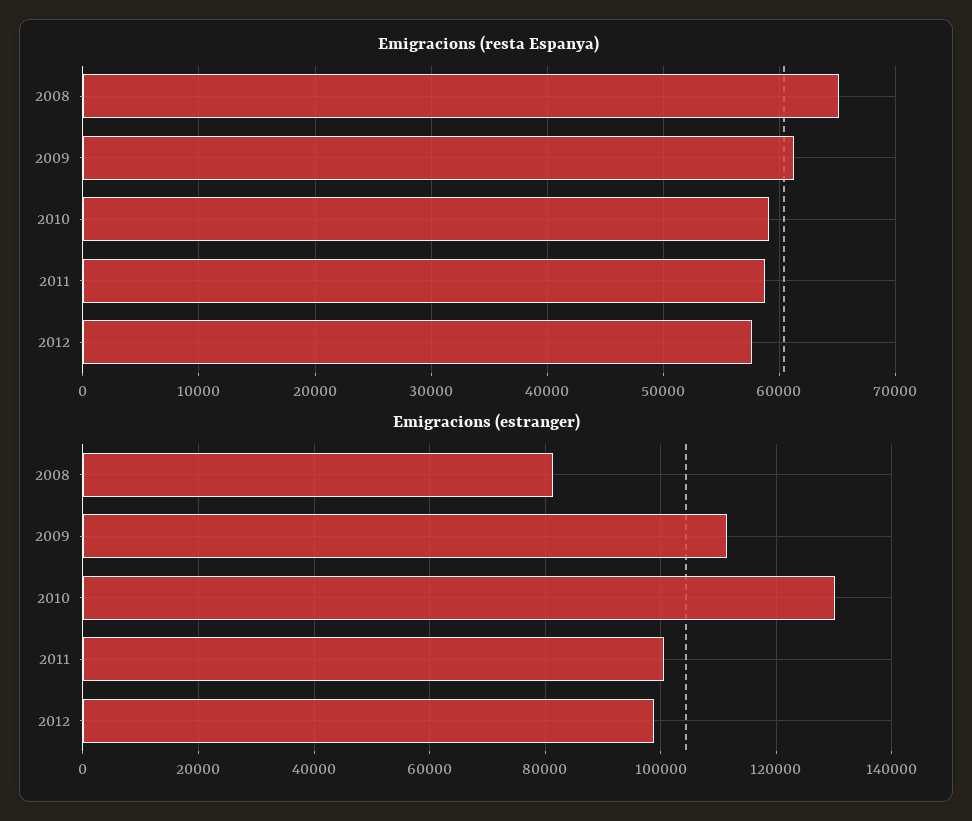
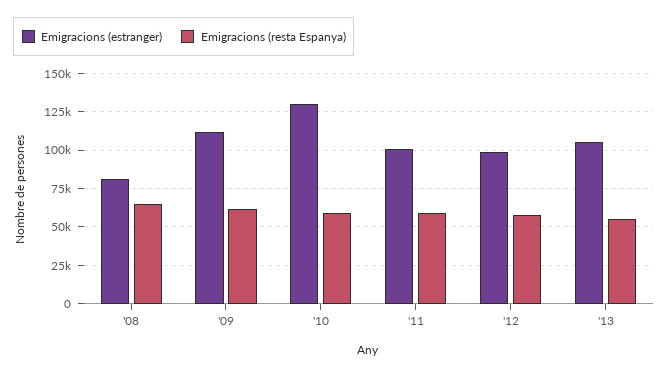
Emigracions (estranger), '13: none -> 105000
Emigracions (resta Espanya), '13: none -> 55000

